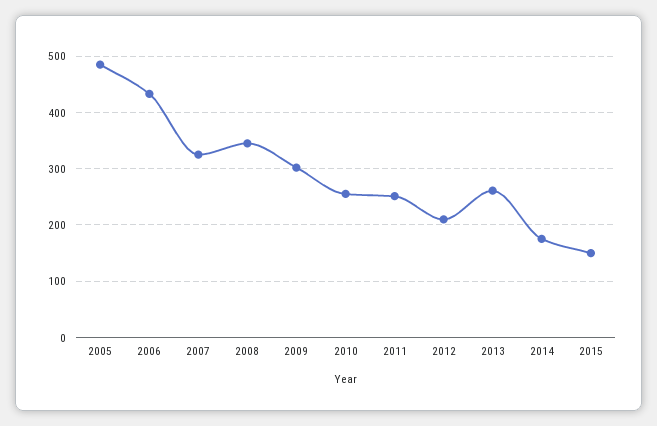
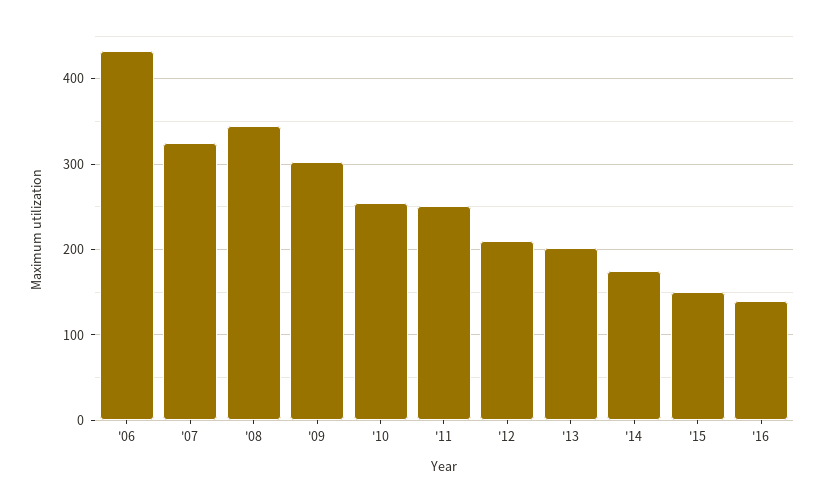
2005: 480 -> none
2013: 260 -> 200
'16: none -> 140

